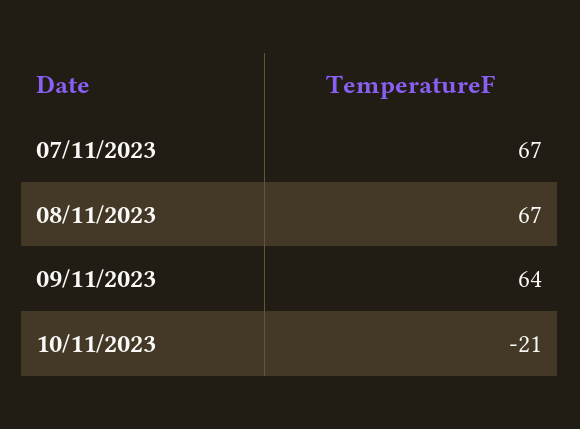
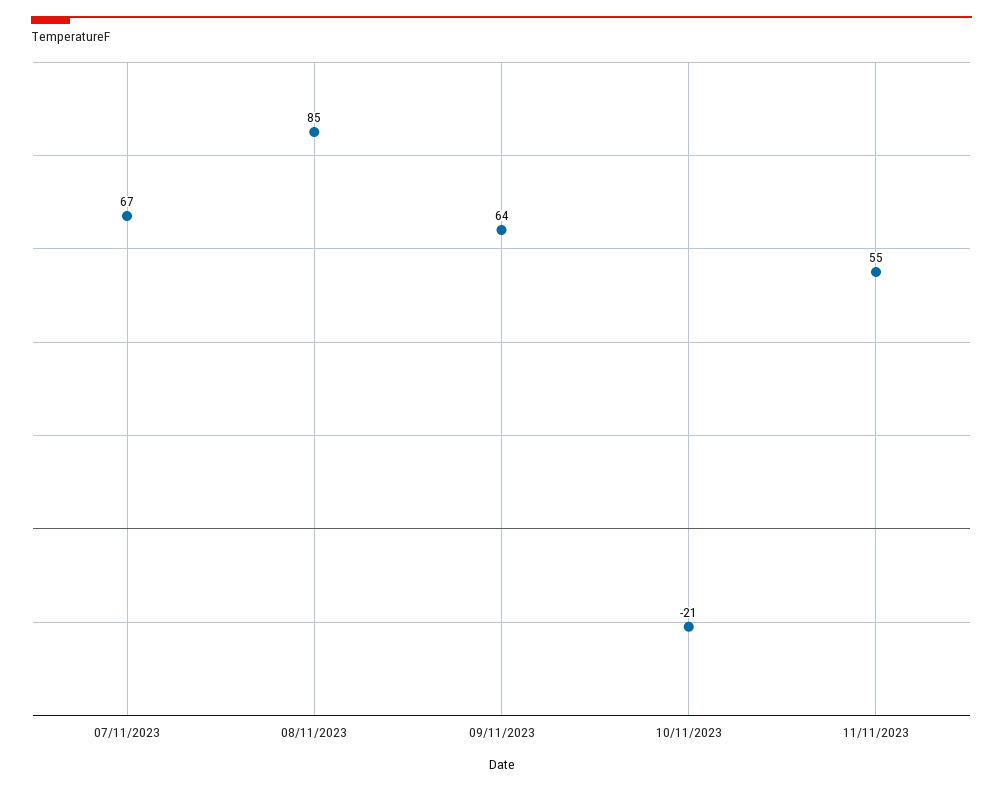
08/11/2023: 67 -> 85
11/11/2023: none -> 55

